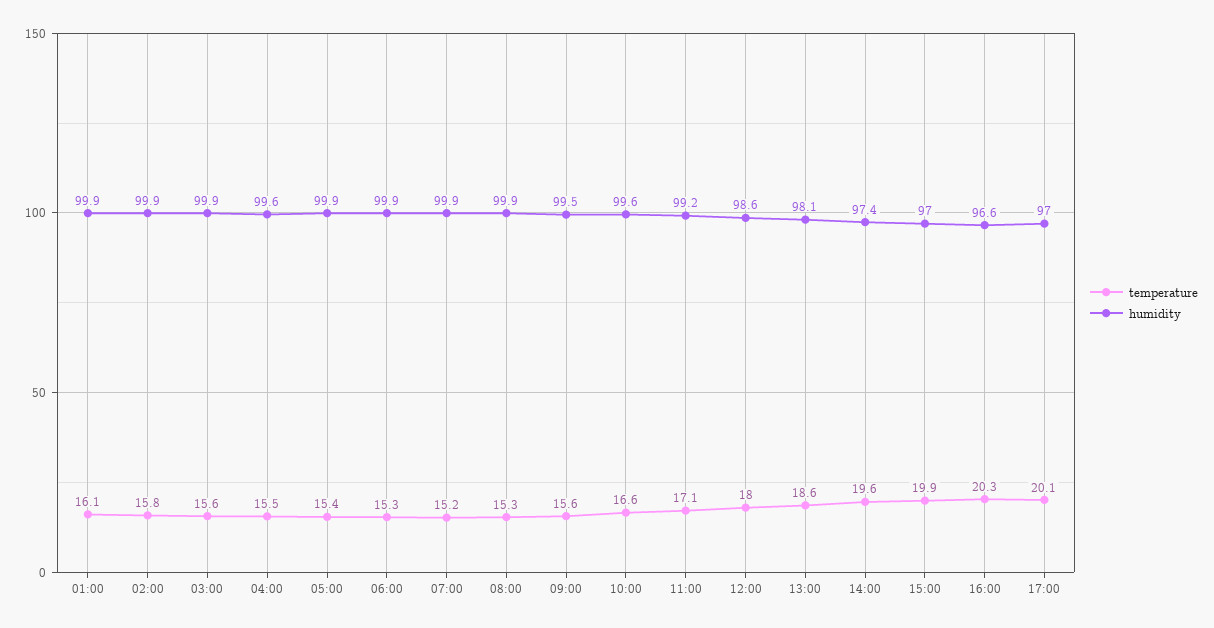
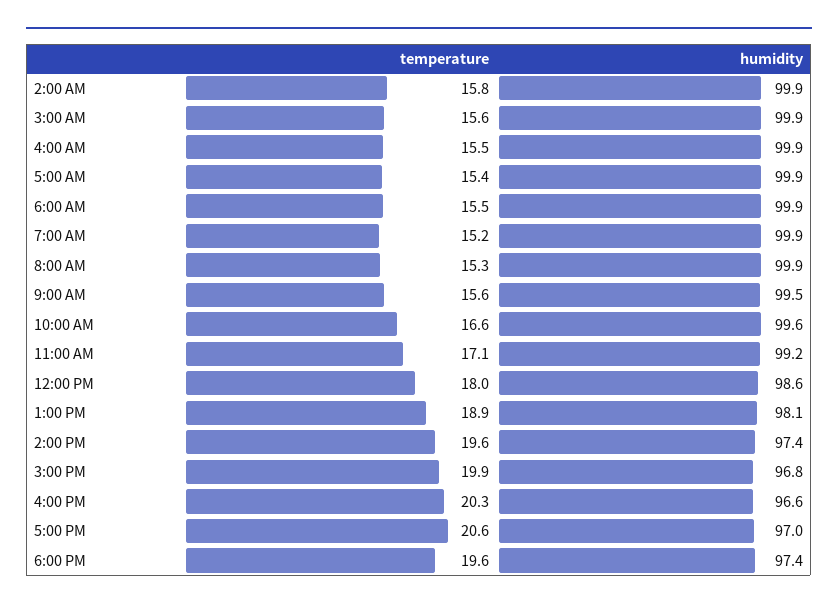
temperature, 01:00: 16.1 -> none
humidity, 01:00: 99.9 -> none
humidity, 04:00: 99.6 -> 99.9
temperature, 06:00: 15.3 -> 15.5
temperature, 13:00: 18.6 -> 18.9
humidity, 15:00: 97 -> 96.8
temperature, 17:00: 20.1 -> 20.6
temperature, 6:00 PM: none -> 19.6
humidity, 6:00 PM: none -> 97.4

